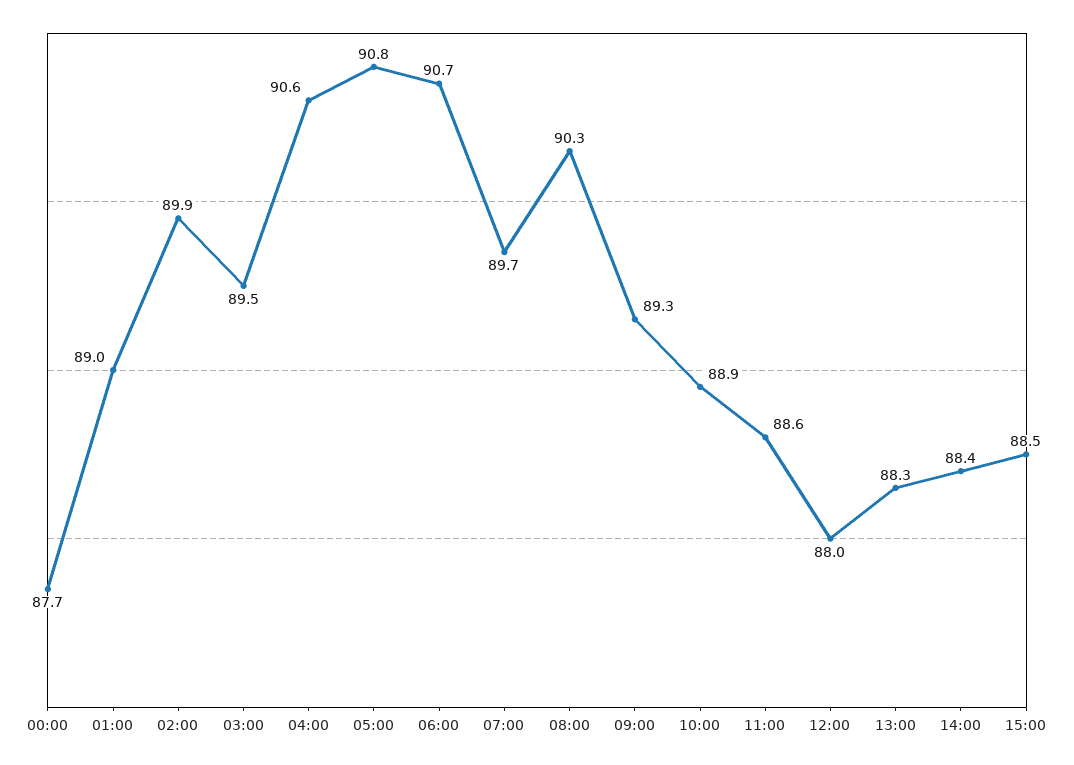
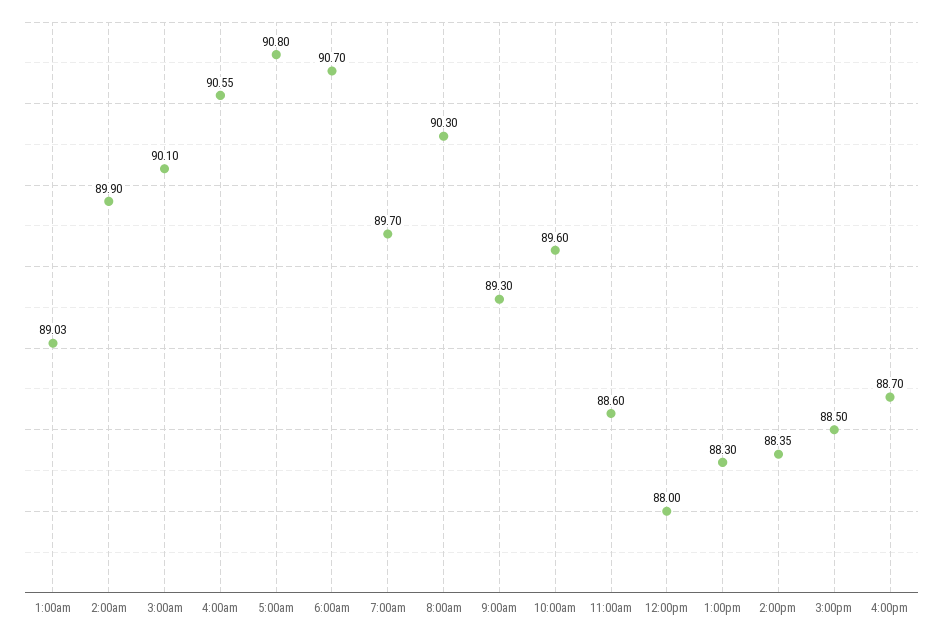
00:00: 87.7 -> none
03:00: 89.5 -> 90.1
10:00: 88.9 -> 89.6
4:00pm: none -> 88.7

